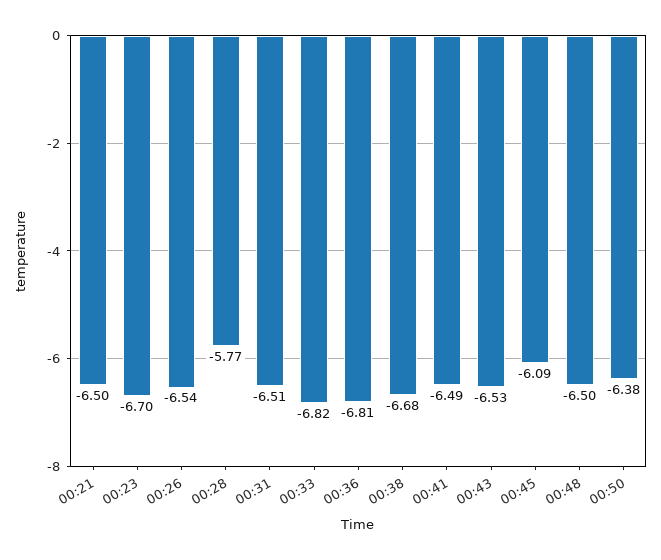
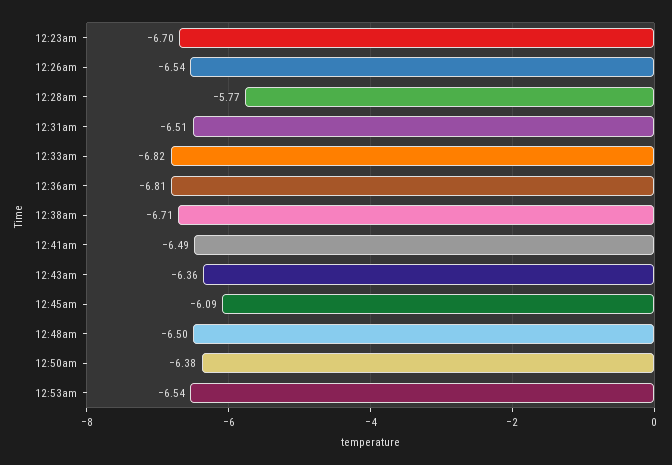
00:21: -6.5 -> none
00:38: -6.68 -> -6.71
00:43: -6.53 -> -6.36
12:53am: none -> -6.54

